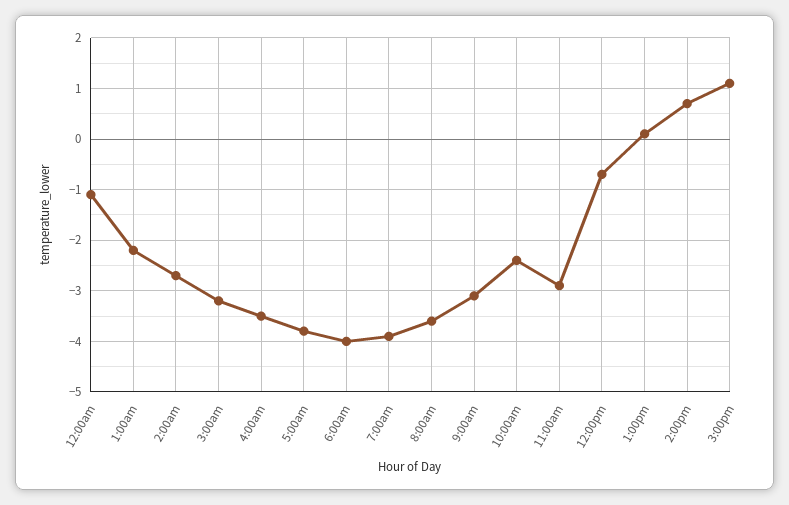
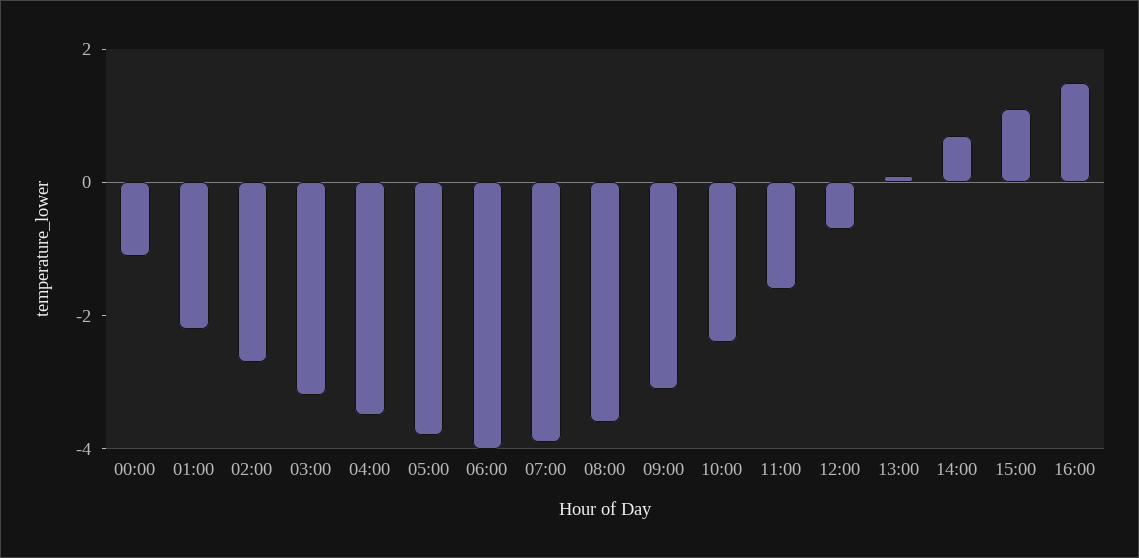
11:00am: -3 -> -1.5
16:00: none -> 1.5

